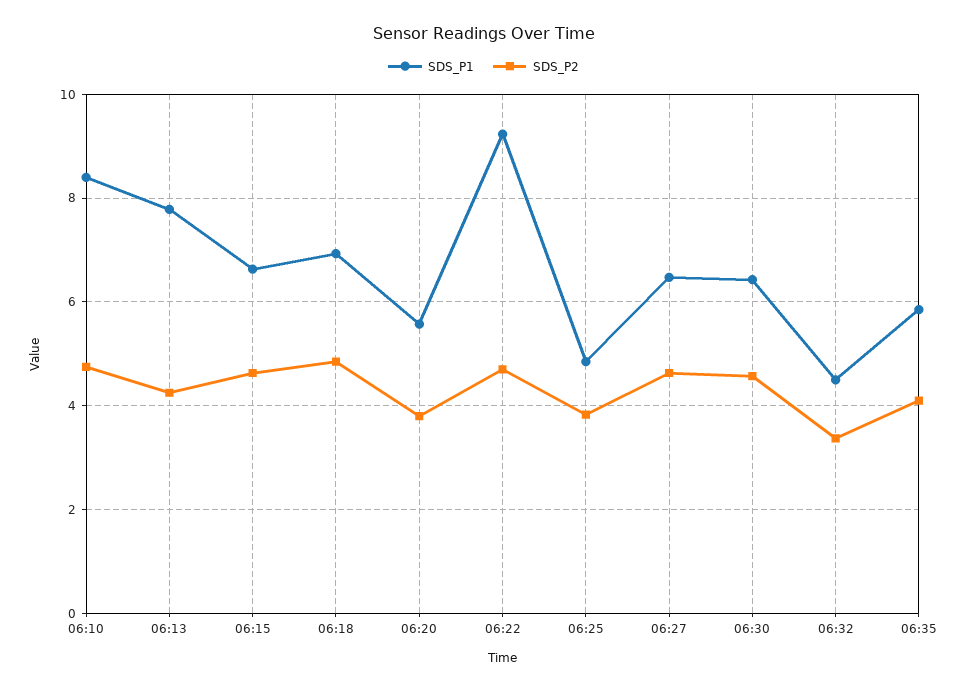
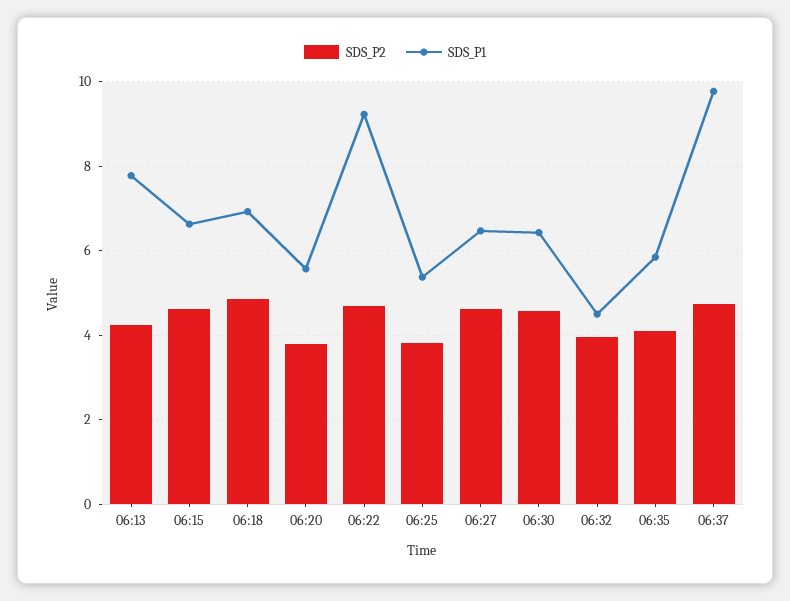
SDS_P1, 06:10: 8.4 -> none
SDS_P2, 06:10: 4.8 -> none
SDS_P1, 06:25: 4.8 -> 5.4
SDS_P2, 06:32: 3.4 -> 4
SDS_P2, 06:37: none -> 4.8
SDS_P1, 06:37: none -> 9.8

